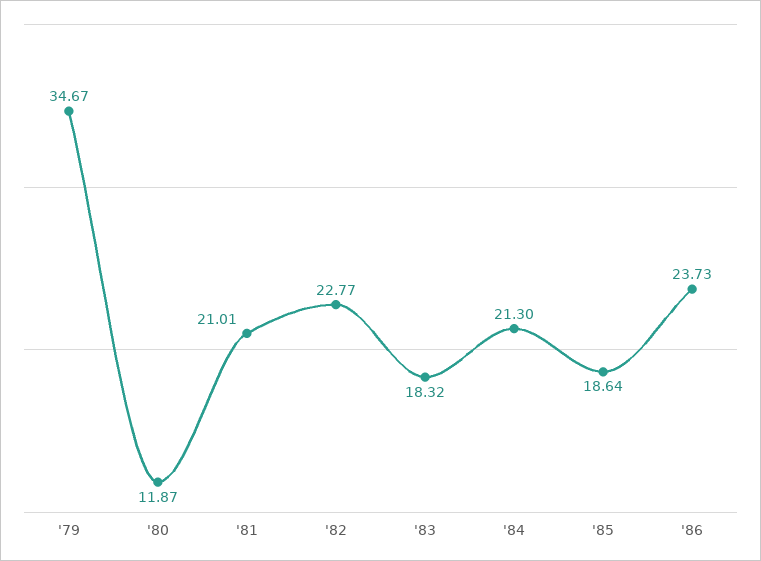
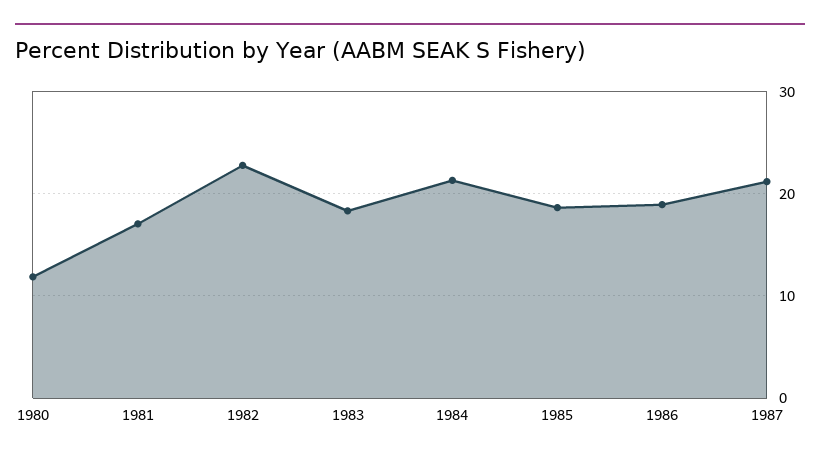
'79: 34.67 -> none
'81: 21.01 -> 17
'86: 23.73 -> 19
1987: none -> 21

